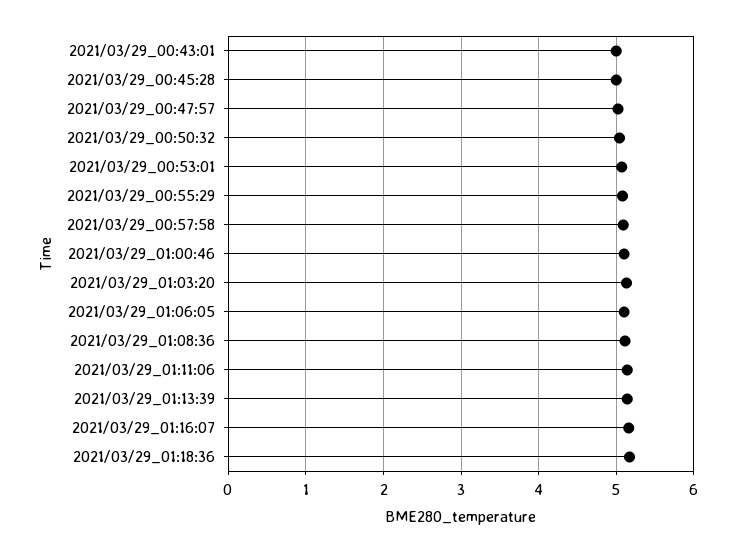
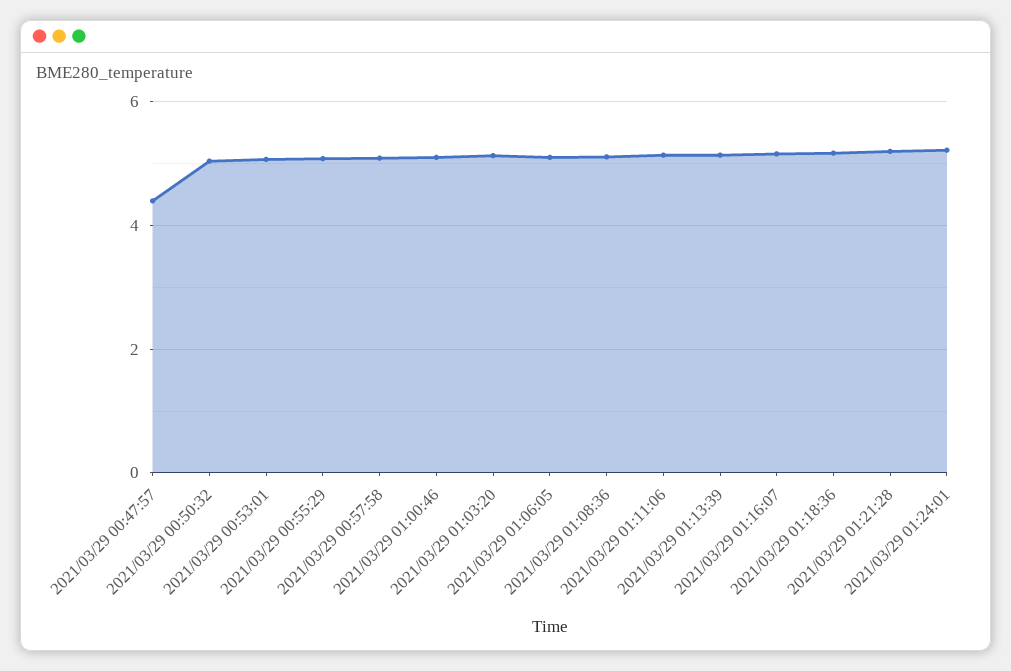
2021/03/29_00:43:01: 5 -> none
2021/03/29_00:45:28: 5 -> none
2021/03/29_00:47:57: 5 -> 4.4
2021/03/29 01:21:28: none -> 5.2
2021/03/29 01:24:01: none -> 5.2

